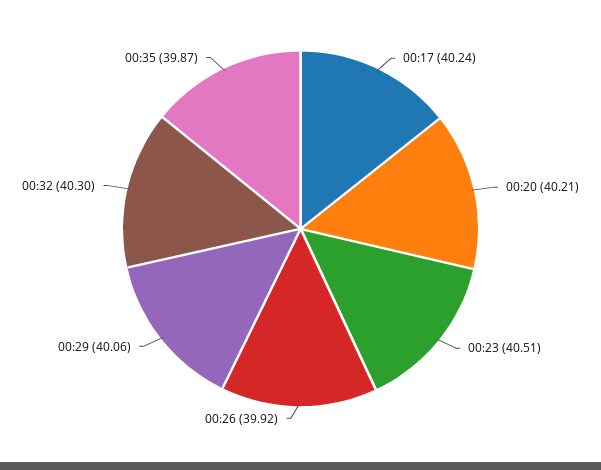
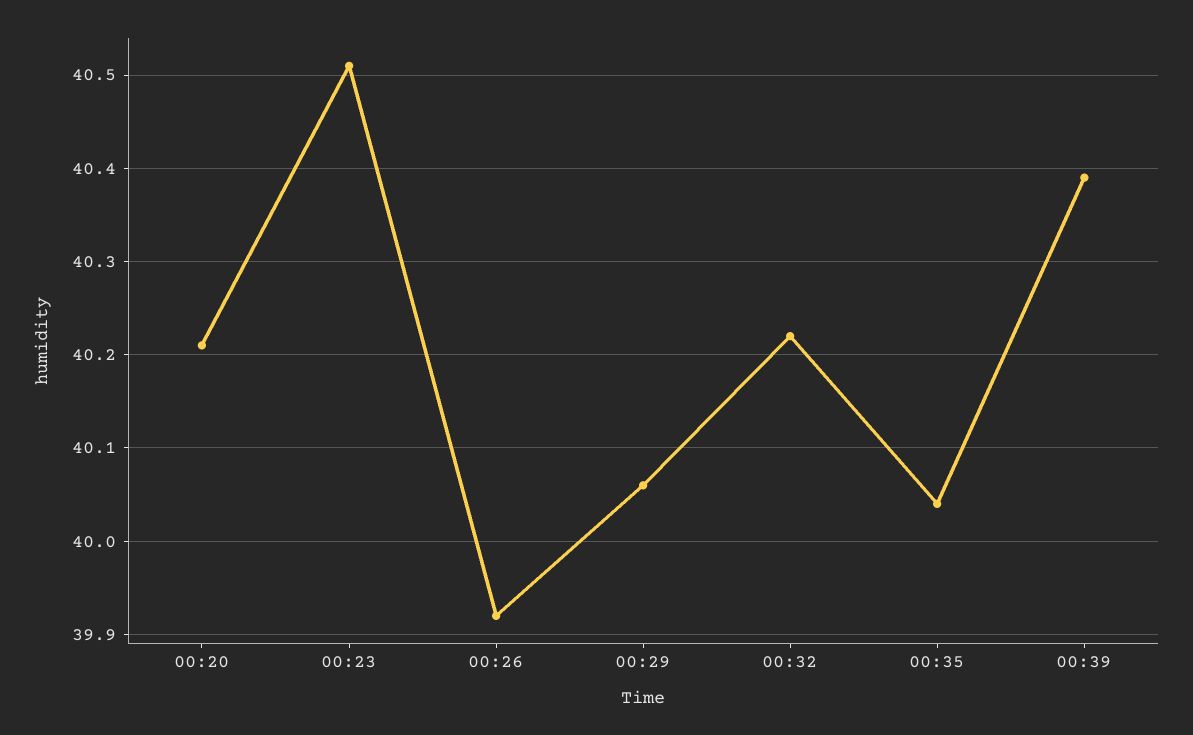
00:17: 40.24 -> none
00:32: 40.3 -> 40.22
00:35: 39.87 -> 40.04
00:39: none -> 40.39

